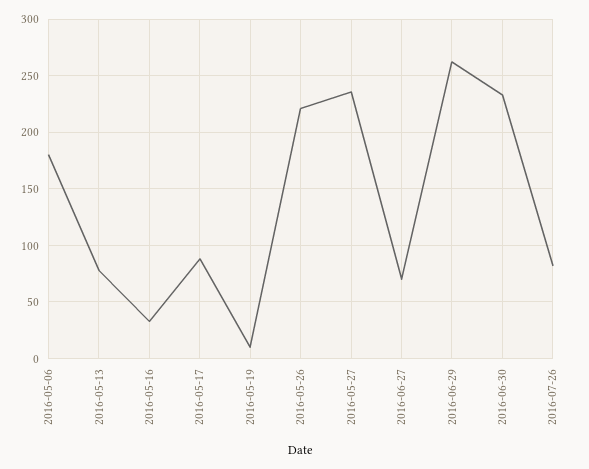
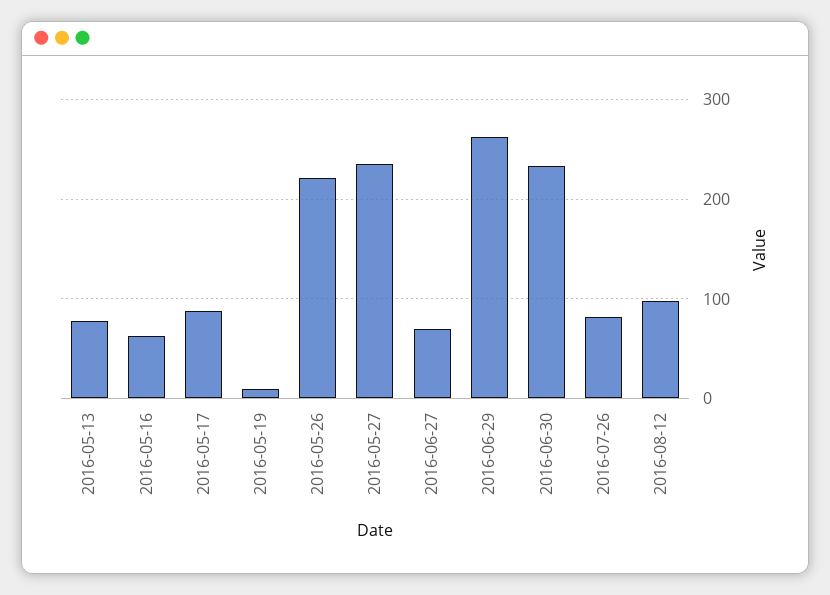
2016-05-06: 180 -> none
2016-05-16: 30 -> 60
2016-08-12: none -> 100

